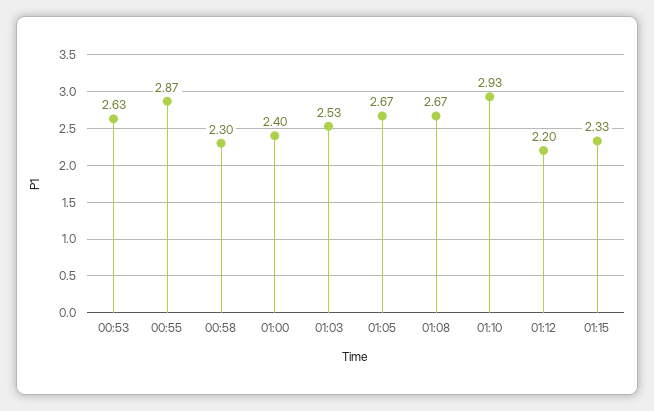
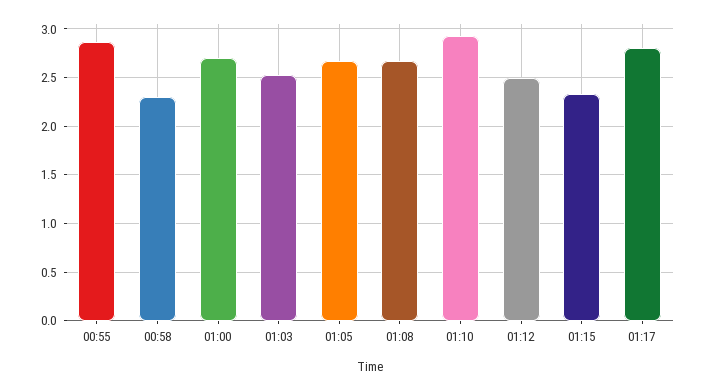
00:53: 2.63 -> none
01:00: 2.4 -> 2.7
01:12: 2.2 -> 2.5
01:17: none -> 2.8

